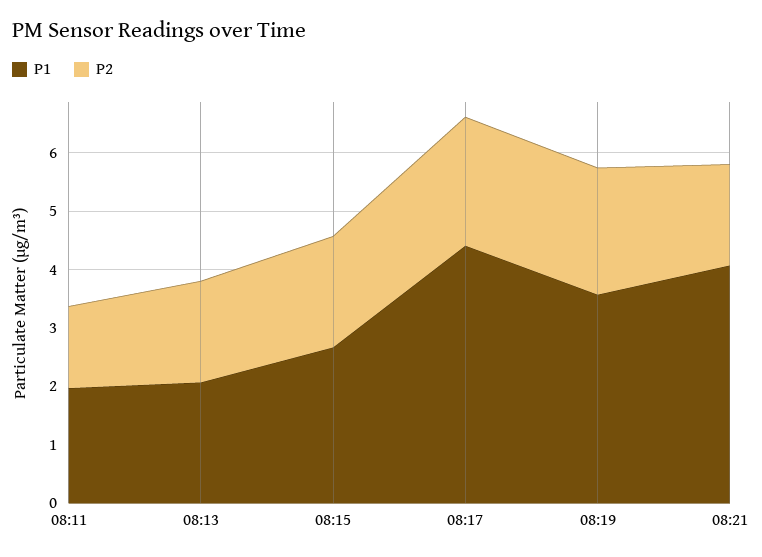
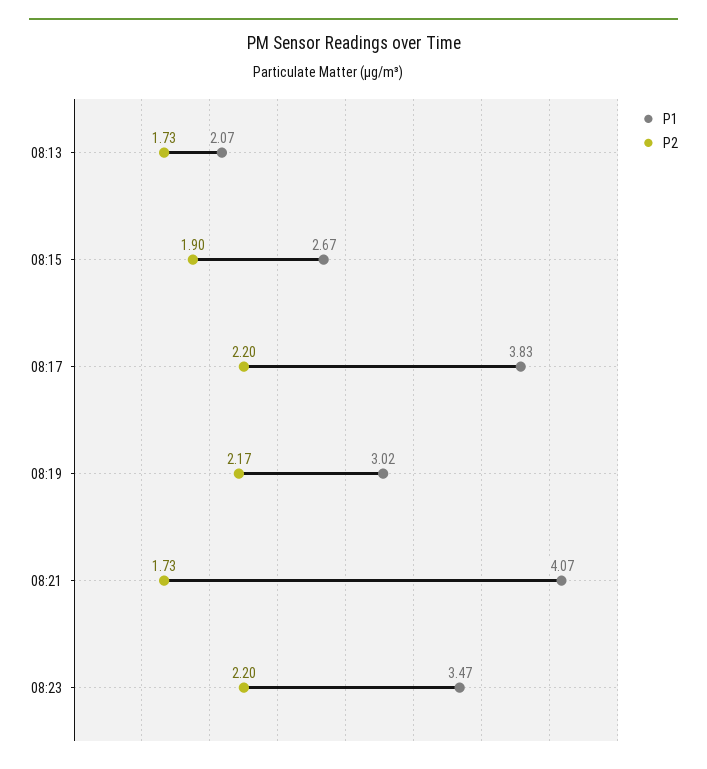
P1, 08:11: 2 -> none
P2, 08:11: 1.4 -> none
P1, 08:17: 4.4 -> 3.83
P1, 08:19: 3.6 -> 3.02
P1, 08:23: none -> 3.47
P2, 08:23: none -> 2.2

